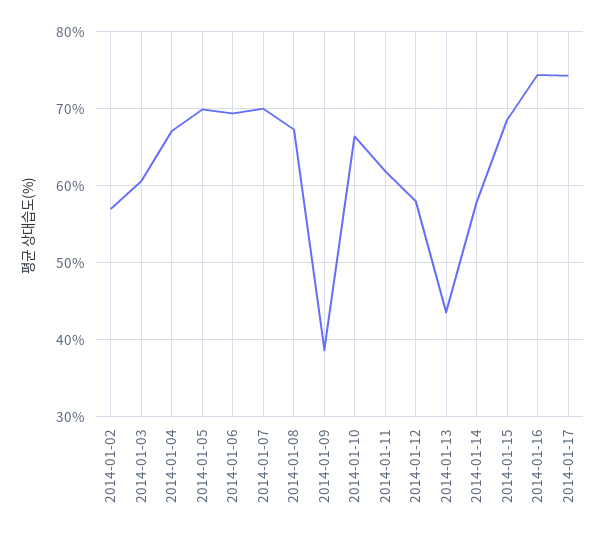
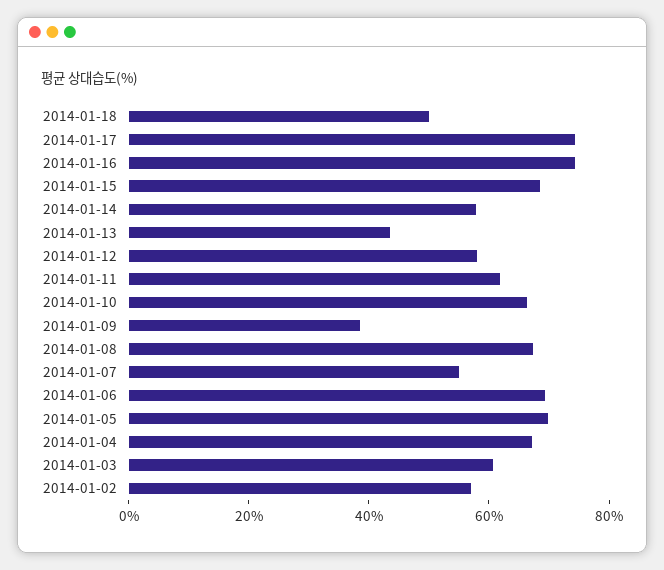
2014-01-07: 70 -> 55
2014-01-18: none -> 50

